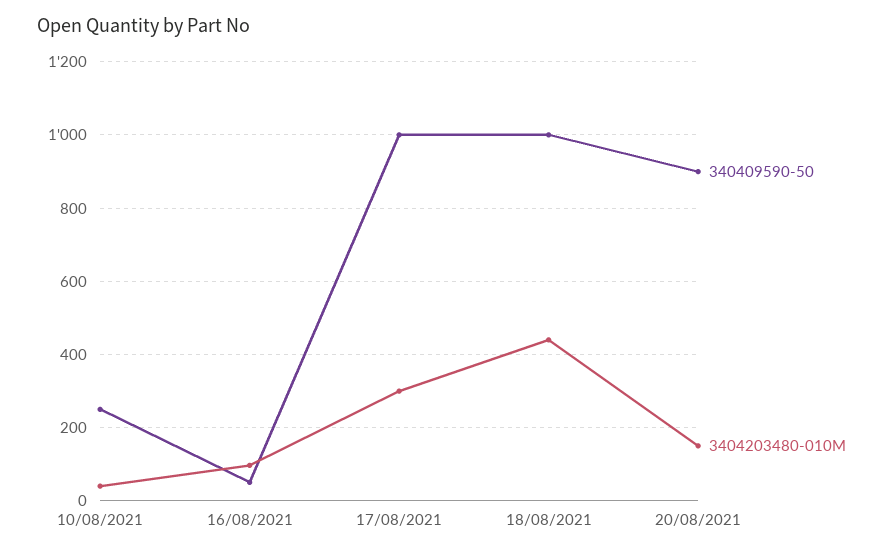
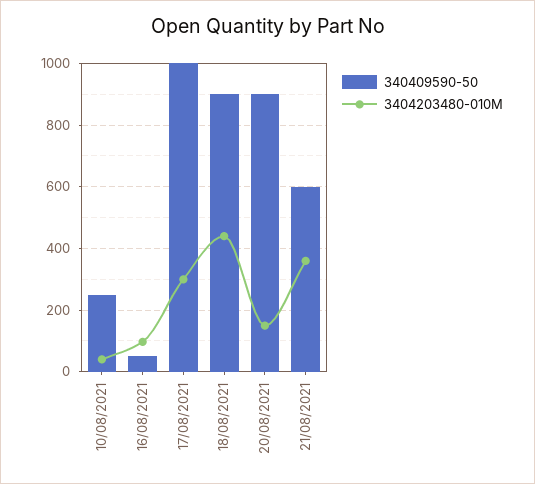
340409590-50, 18/08/2021: 1000 -> 900
340409590-50, 21/08/2021: none -> 600
3404203480-010M, 21/08/2021: none -> 360

